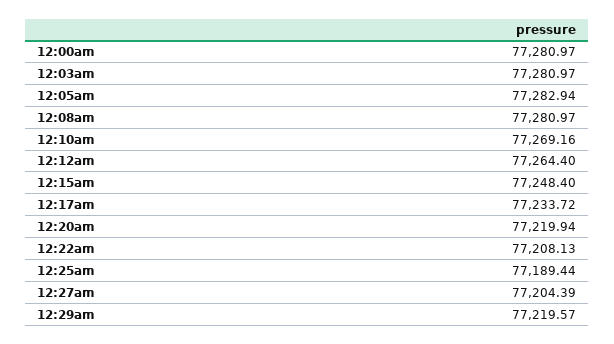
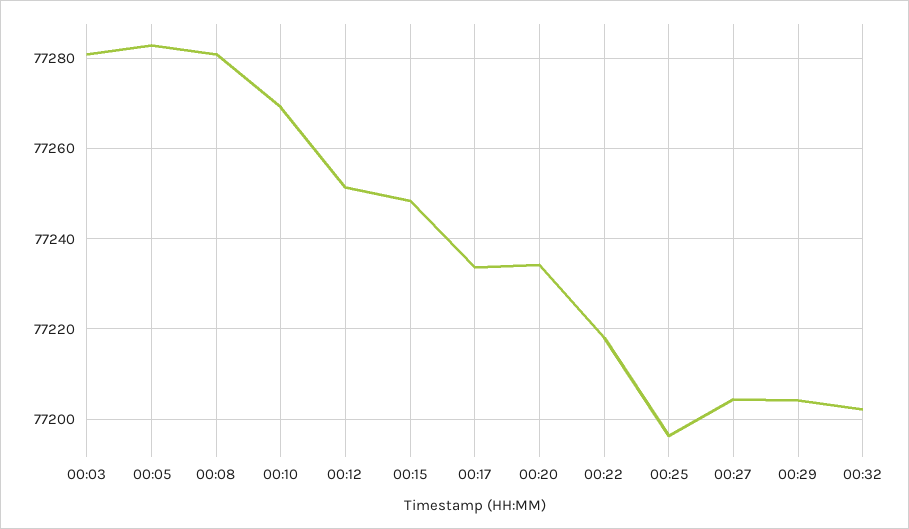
12:00am: 77280.97 -> none
12:12am: 77264.4 -> 77252
12:20am: 77219.94 -> 77234
12:22am: 77208.13 -> 77218
12:25am: 77189.44 -> 77196
12:29am: 77219.57 -> 77204
00:32: none -> 77202

